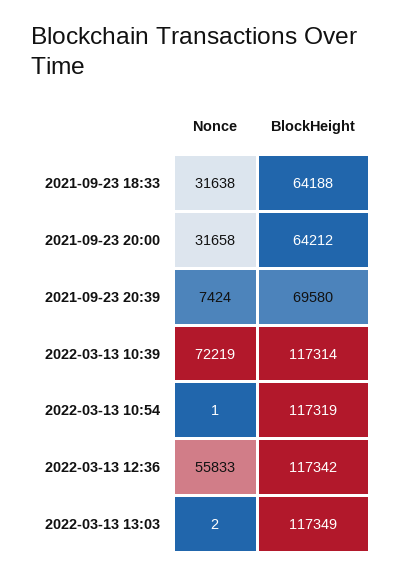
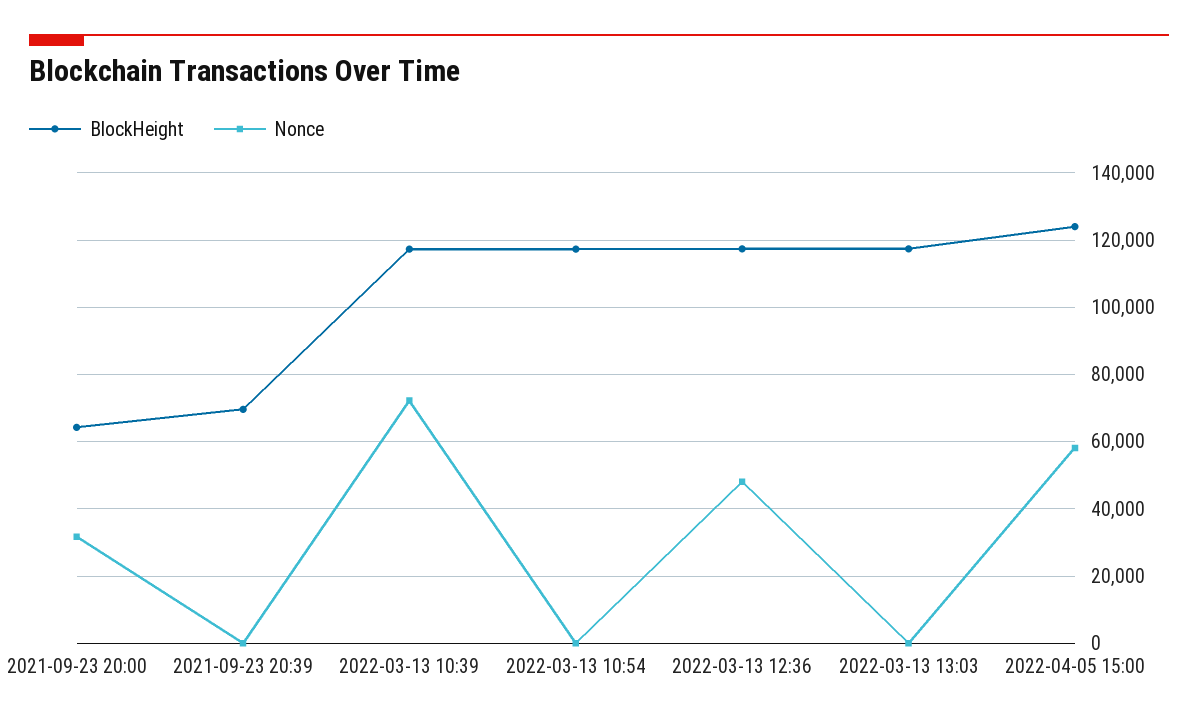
Nonce, 2021-09-23 18:33: 31638 -> none
BlockHeight, 2021-09-23 18:33: 64188 -> none
Nonce, 2021-09-23 20:39: 7424 -> 0
Nonce, 2022-03-13 12:36: 55833 -> 48000
BlockHeight, 2022-04-05 15:00: none -> 124000
Nonce, 2022-04-05 15:00: none -> 58000

